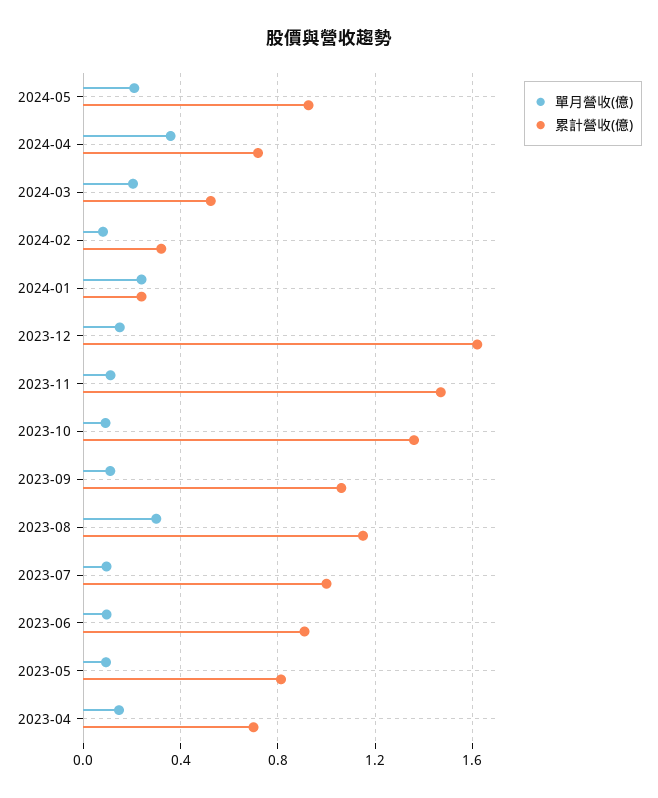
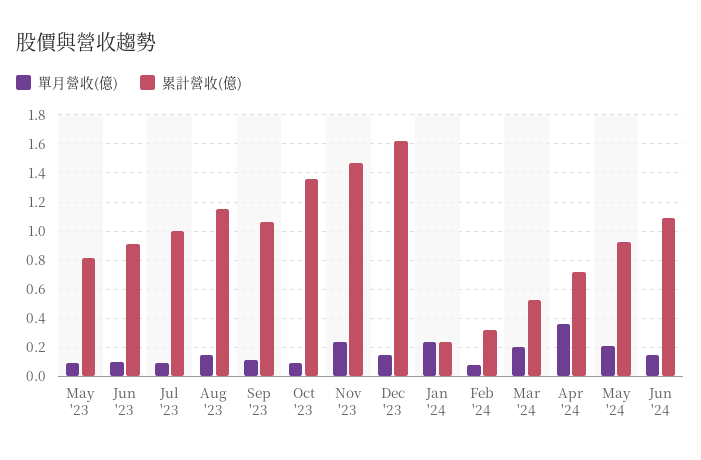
單月營收(億), 2023-11: 0.1 -> 0.25
單月營收(億), 2023-08: 0.3 -> 0.15
單月營收(億), 2023-04: 0.15 -> none
累計營收(億), 2023-04: 0.7 -> none
單月營收(億), Jun '24: none -> 0.15
累計營收(億), Jun '24: none -> 1.1

